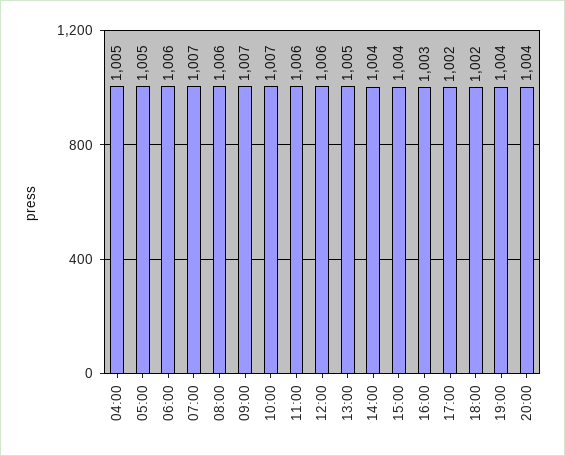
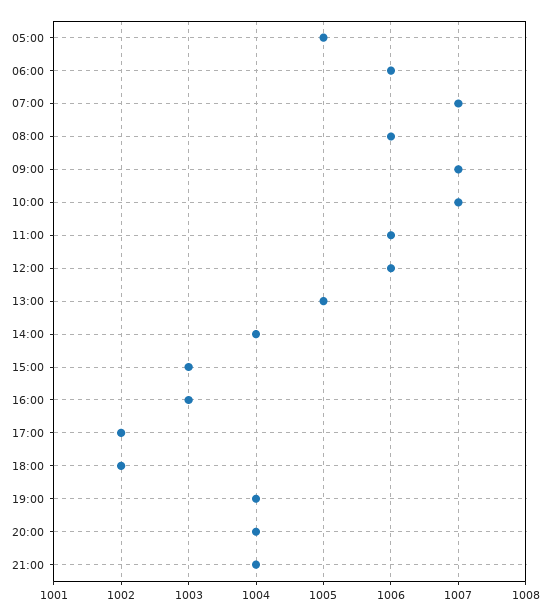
04:00: 1005 -> none
15:00: 1004 -> 1003
21:00: none -> 1004

